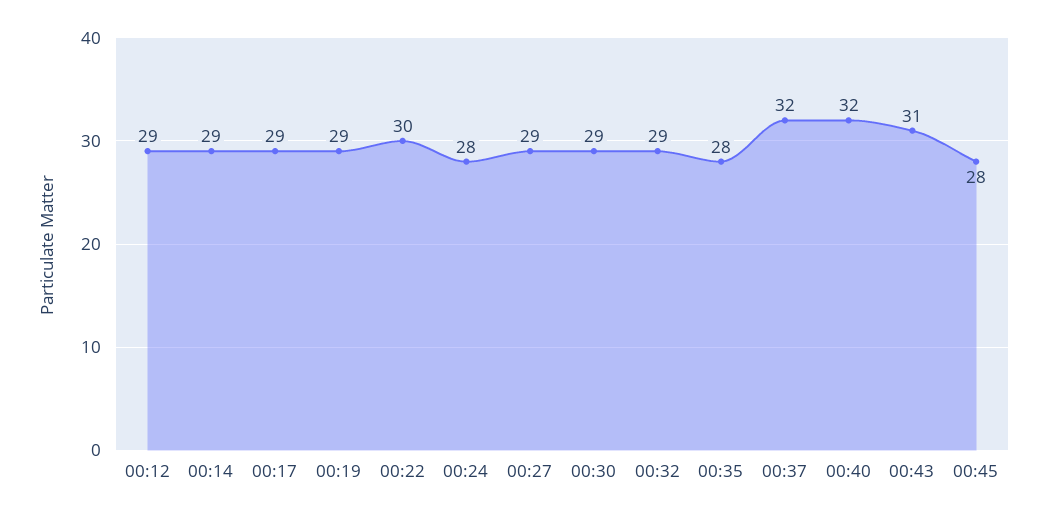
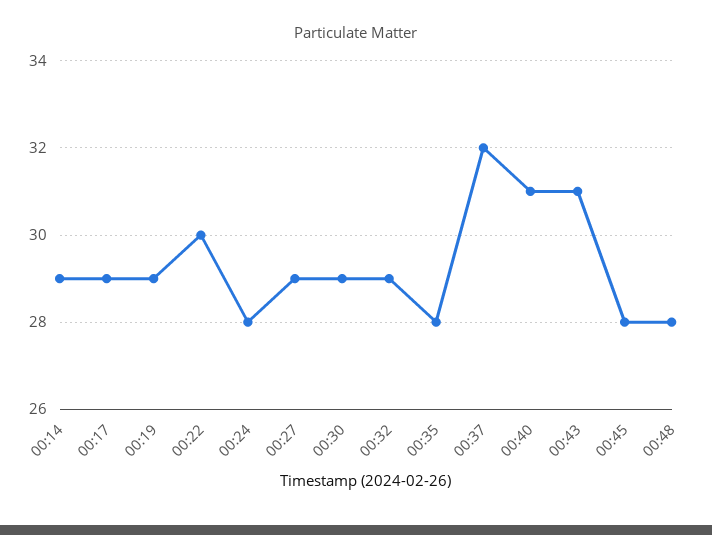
00:12: 29 -> none
00:40: 32 -> 31
00:48: none -> 28

